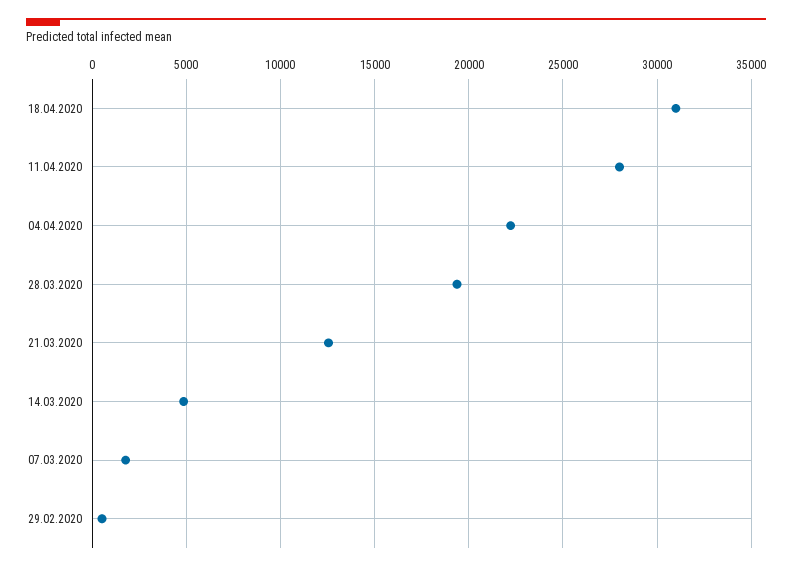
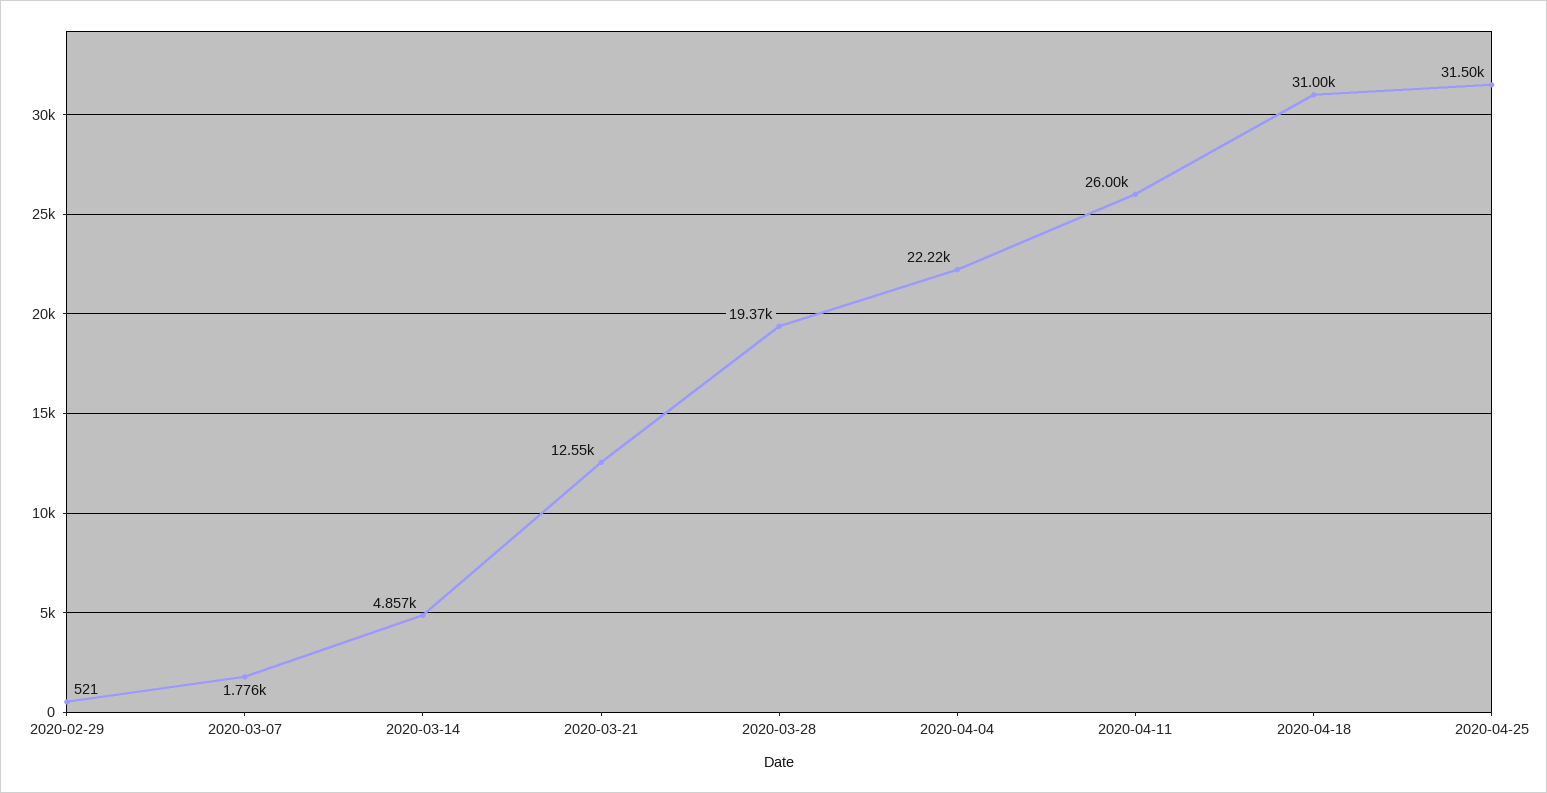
11.04.2020: 28000 -> 26000
2020-04-25: none -> 31500

